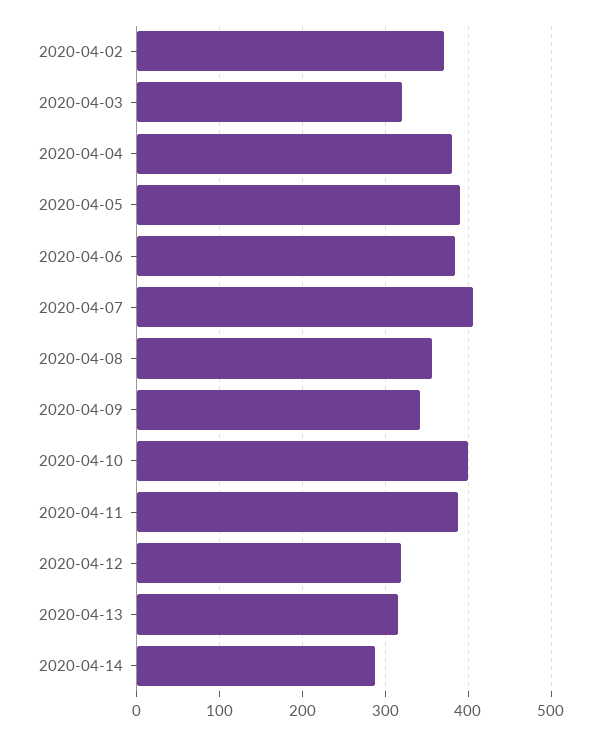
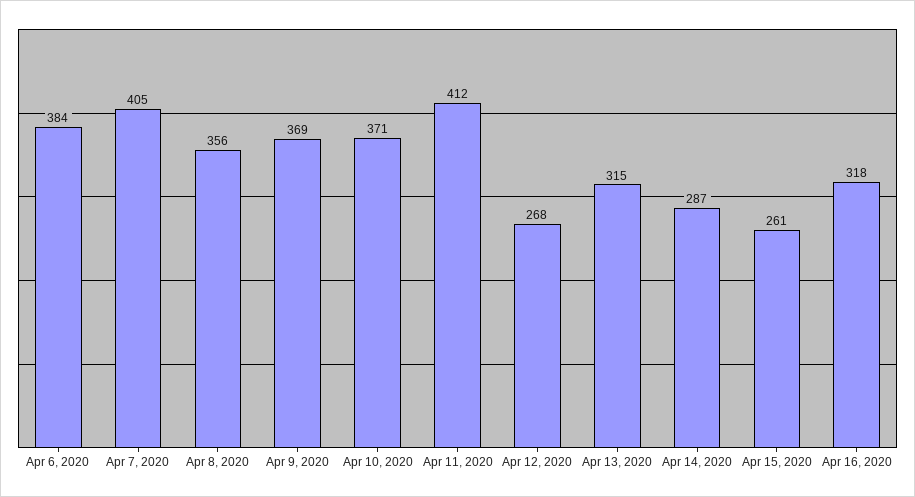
2020-04-02: 370 -> none
2020-04-03: 320 -> none
2020-04-04: 380 -> none
2020-04-05: 390 -> none
2020-04-09: 340 -> 369
2020-04-10: 400 -> 371
2020-04-11: 390 -> 412
2020-04-12: 320 -> 268
Apr 15, 2020: none -> 261
Apr 16, 2020: none -> 318

